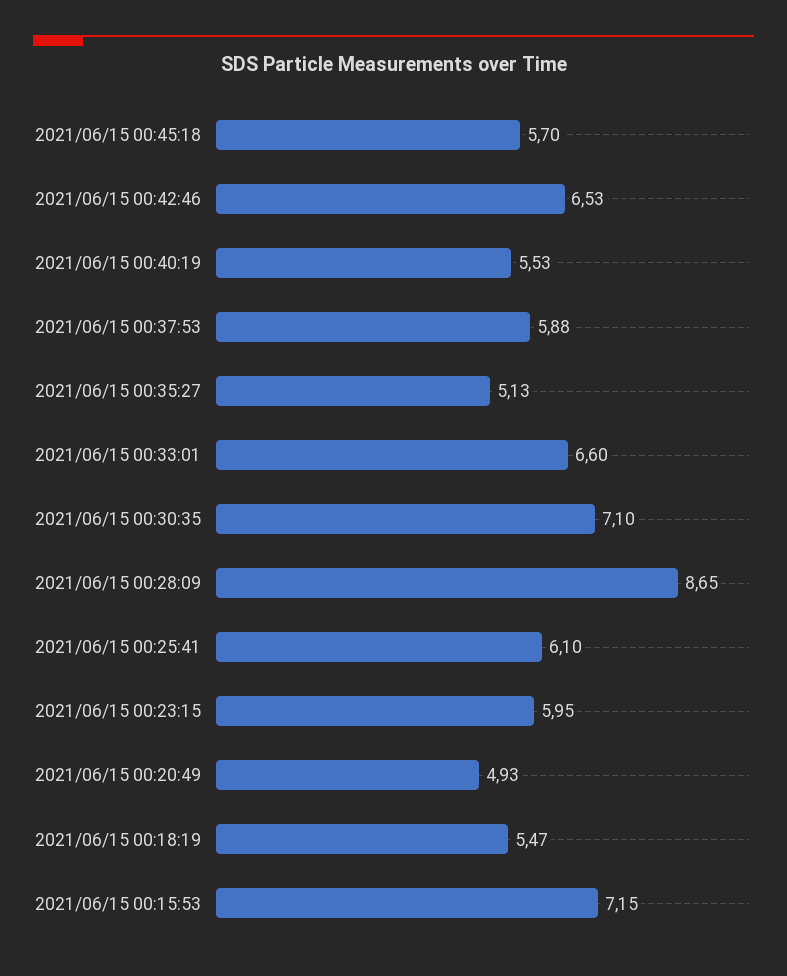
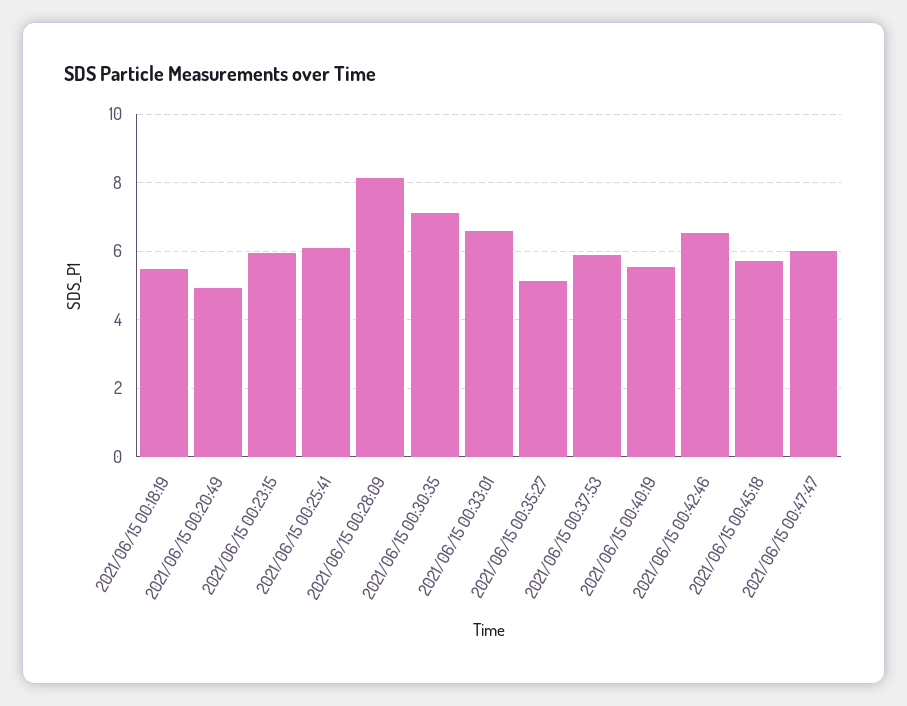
2021/06/15 00:28:09: 8.65 -> 8.2
2021/06/15 00:15:53: 7.15 -> none
2021/06/15 00:47:47: none -> 6

